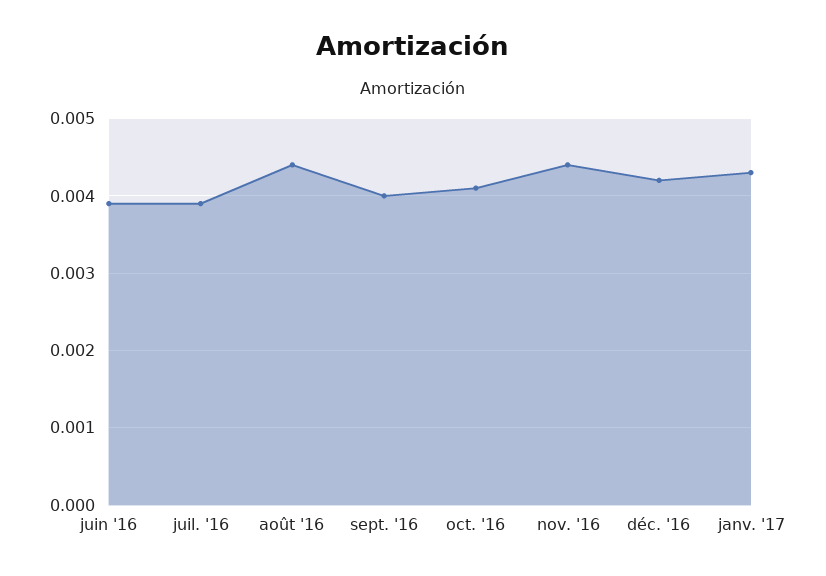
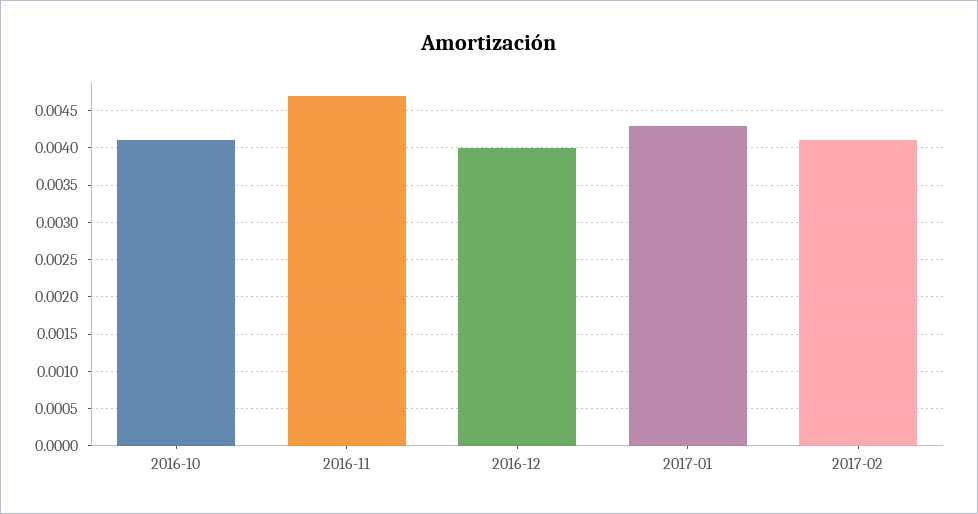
juin '16: 0.0039 -> none
juil. '16: 0.0039 -> none
août '16: 0.0044 -> none
sept. '16: 0.004 -> none
nov. '16: 0.0044 -> 0.0047
déc. '16: 0.0042 -> 0.004
2017-02: none -> 0.0041

